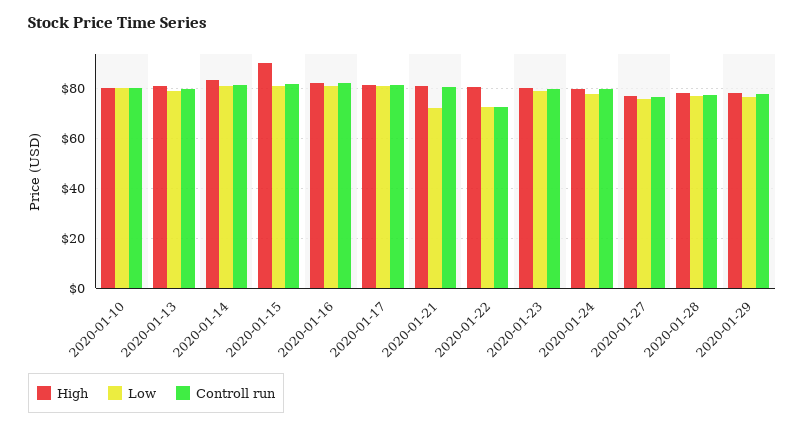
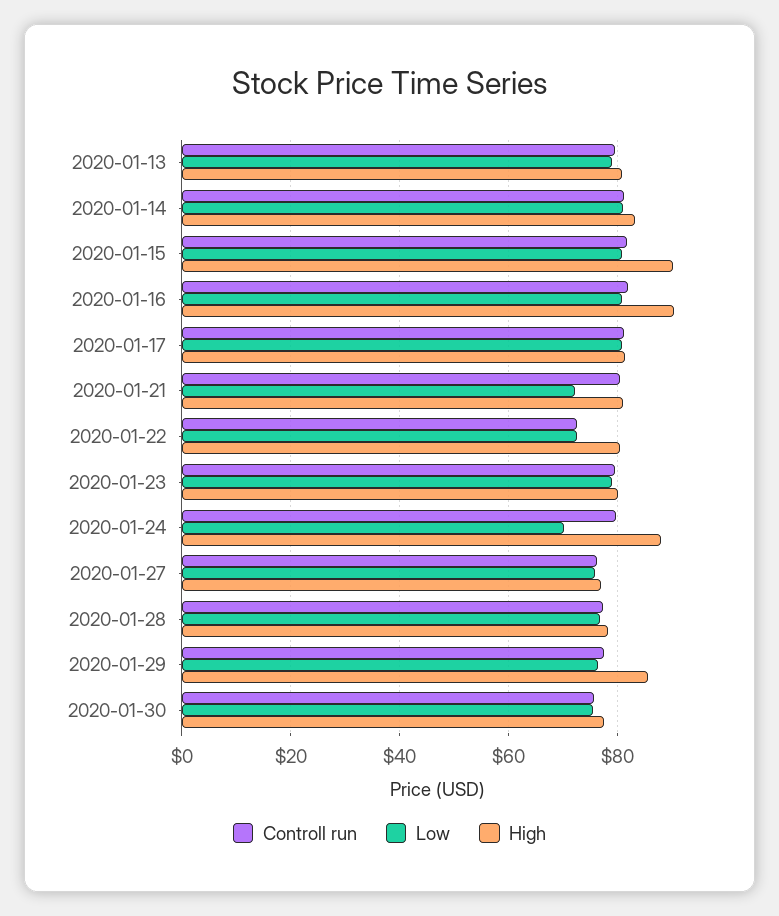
High, 2020-01-10: 80 -> none
Low, 2020-01-10: 80 -> none
Controll run, 2020-01-10: 80 -> none
High, 2020-01-16: 82.5 -> 90
High, 2020-01-24: 80 -> 88
Low, 2020-01-24: 77.5 -> 70
High, 2020-01-29: 77.5 -> 86
Controll run, 2020-01-30: none -> 76
Low, 2020-01-30: none -> 76
High, 2020-01-30: none -> 78

